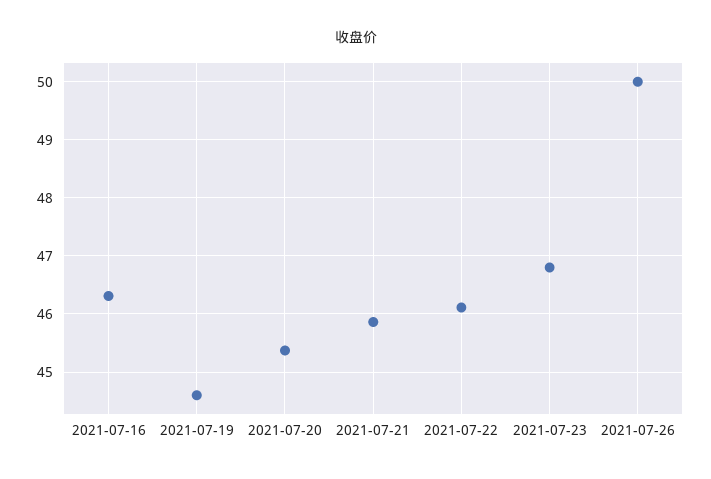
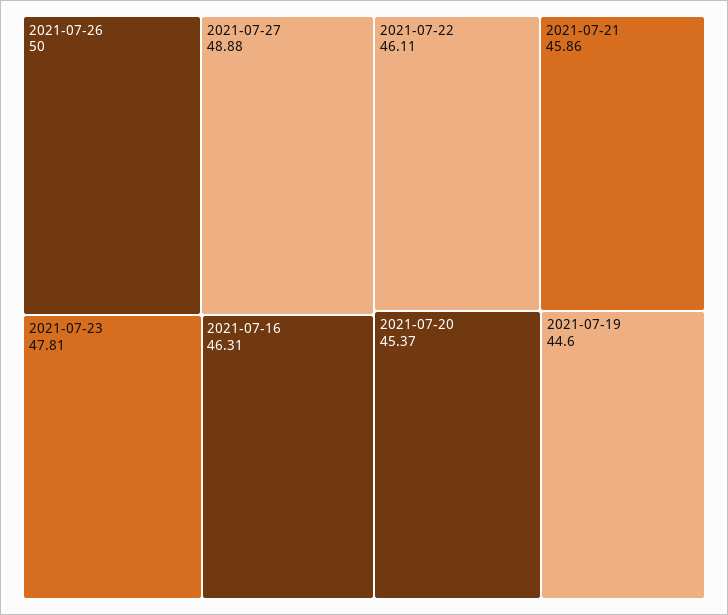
2021-07-23: 46.8 -> 47.81
2021-07-27: none -> 48.88

